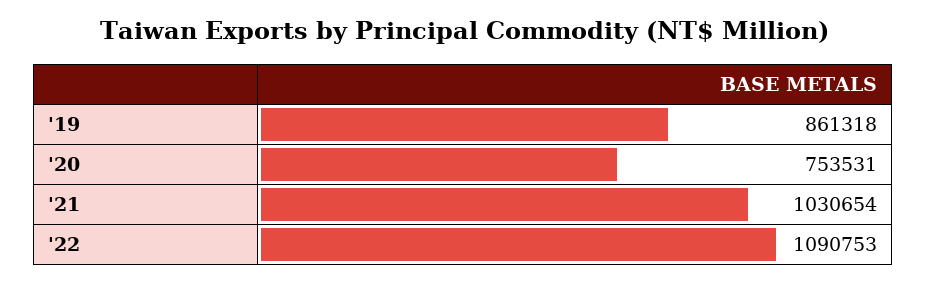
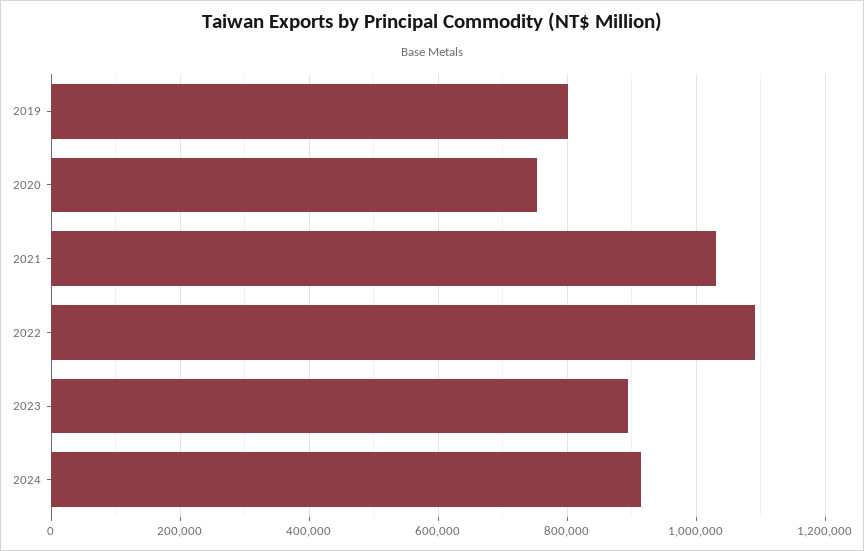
'19: 861318 -> 800000
2023: none -> 900000
2024: none -> 920000

